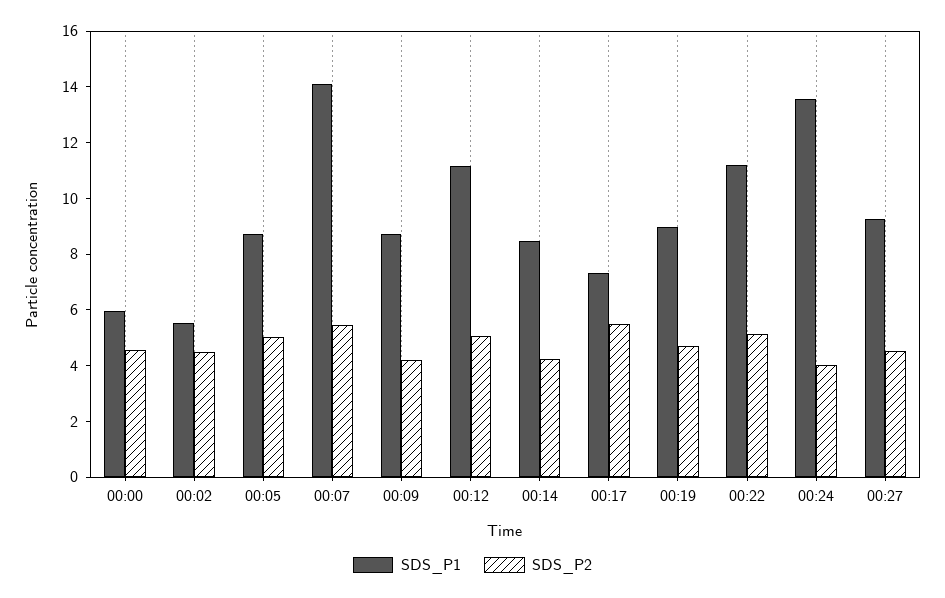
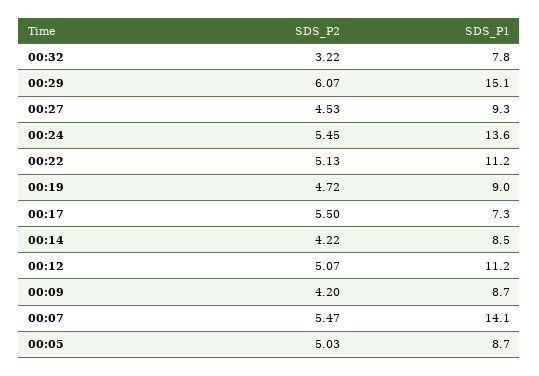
SDS_P1, 00:00: 6 -> none
SDS_P2, 00:00: 4.5 -> none
SDS_P1, 00:02: 5.5 -> none
SDS_P2, 00:02: 4.5 -> none
SDS_P2, 00:24: 4 -> 5.45
SDS_P2, 00:32: none -> 3.22
SDS_P1, 00:32: none -> 7.8
SDS_P2, 00:29: none -> 6.07
SDS_P1, 00:29: none -> 15.1

